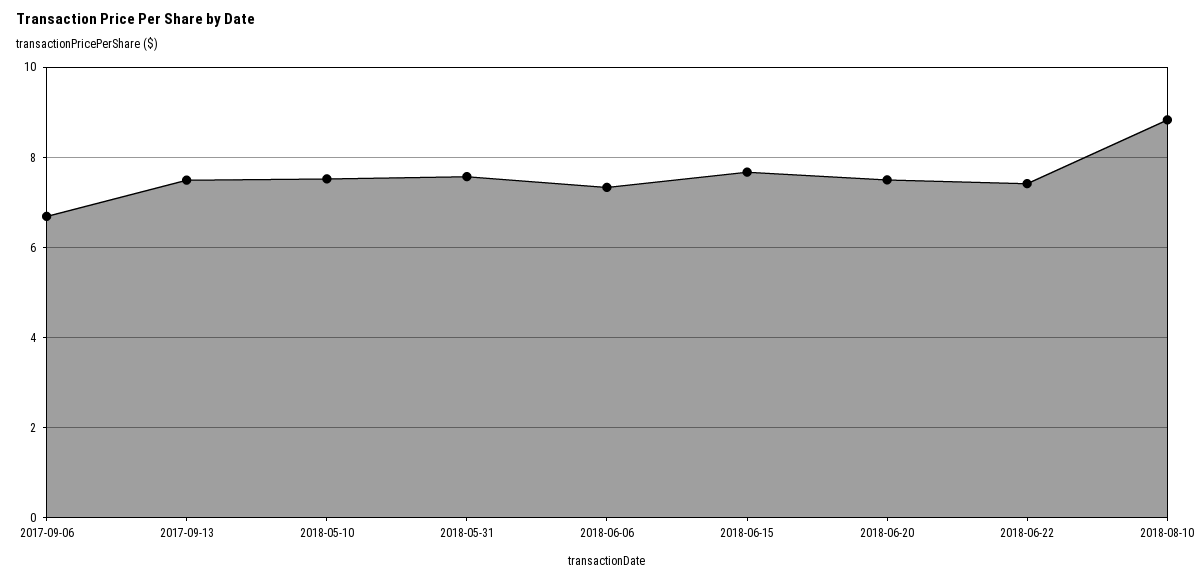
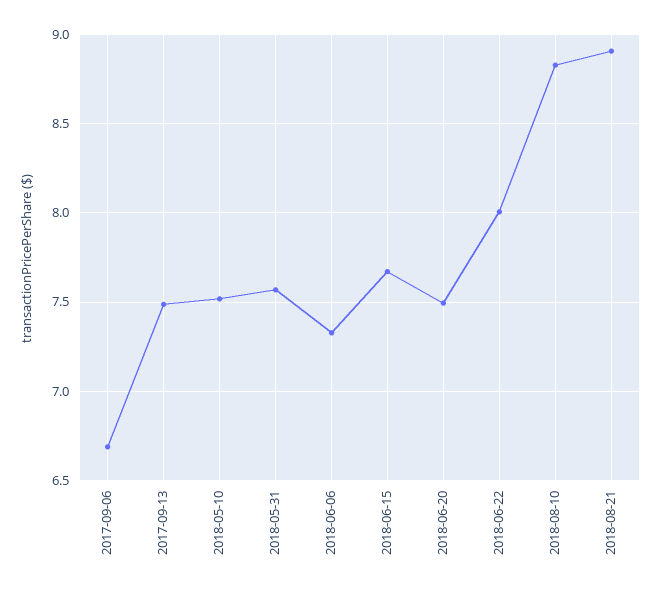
2018-06-22: 7.4 -> 8
2018-08-21: none -> 8.9

